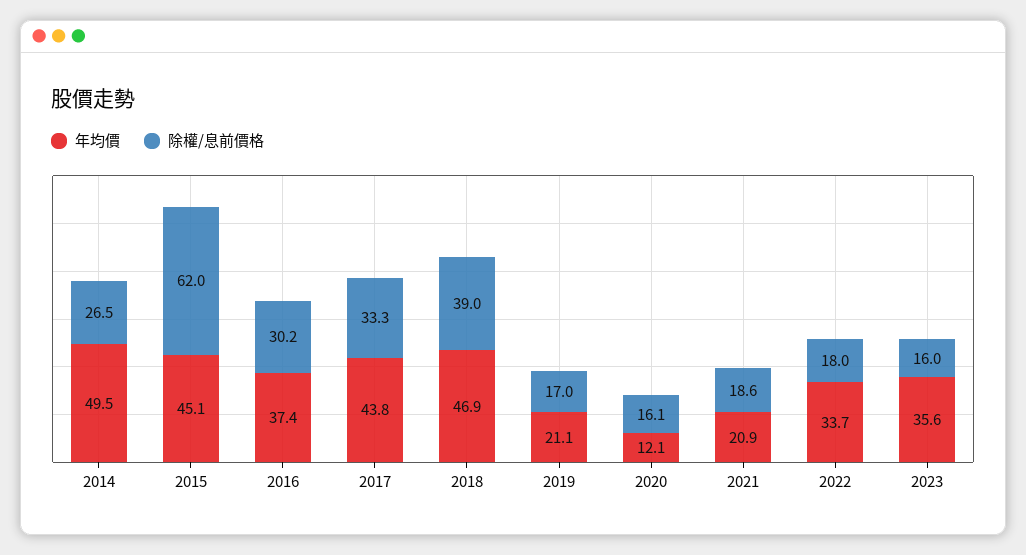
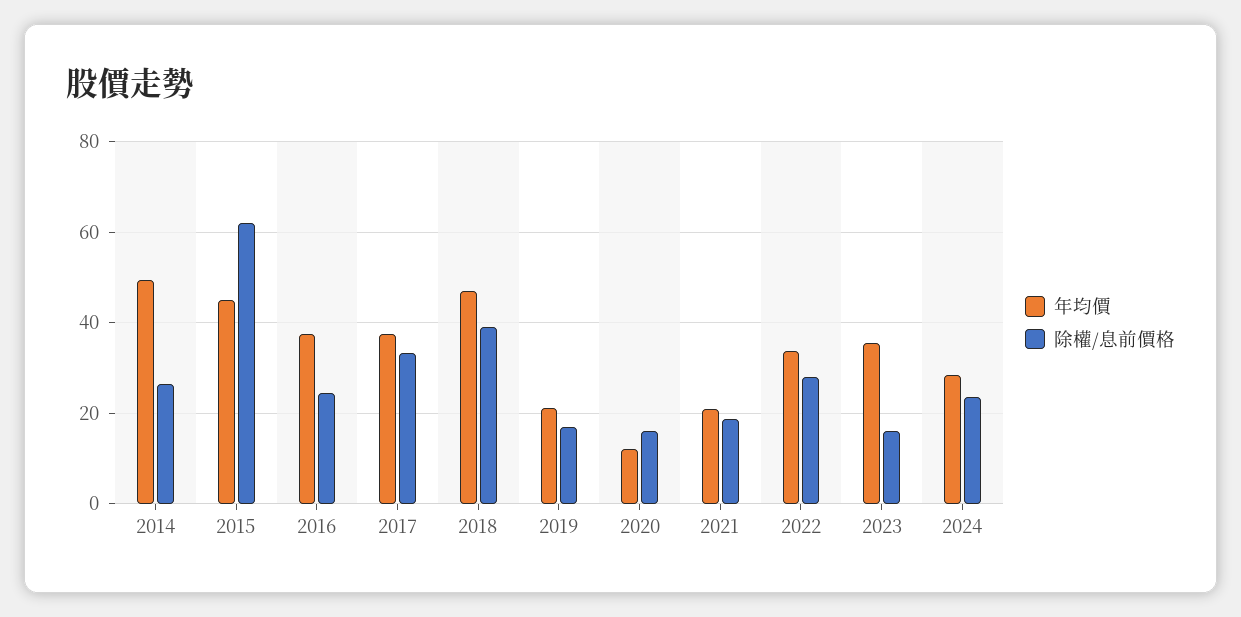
除權/息前價格, 2016: 30.2 -> 24
年均價, 2017: 43.8 -> 38
除權/息前價格, 2022: 18 -> 28
年均價, 2024: none -> 28
除權/息前價格, 2024: none -> 24

